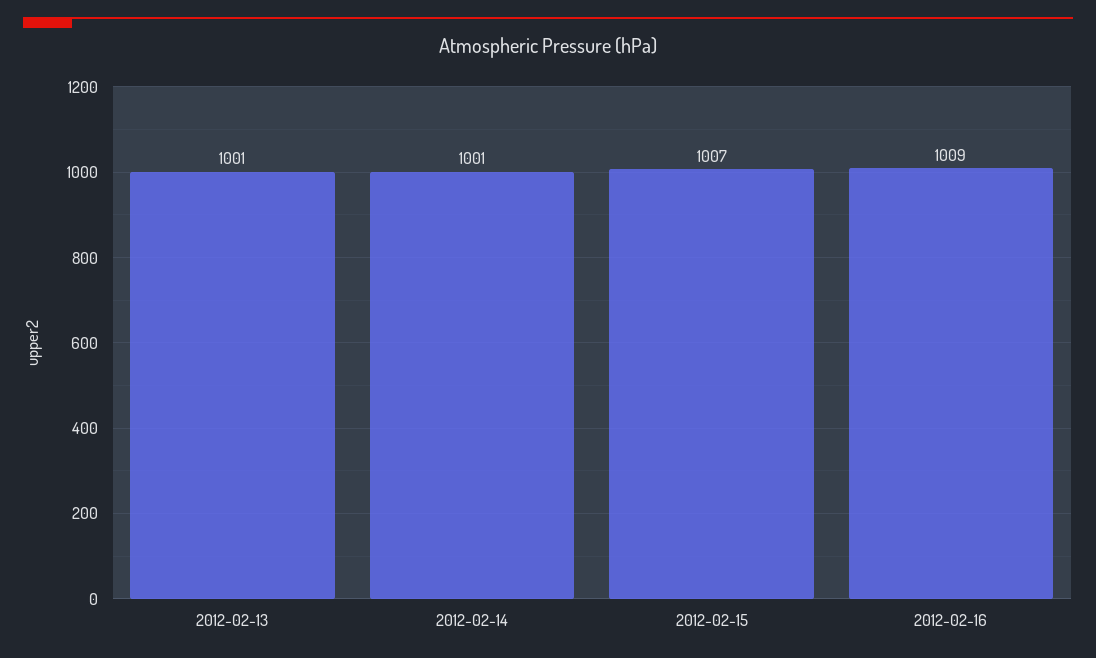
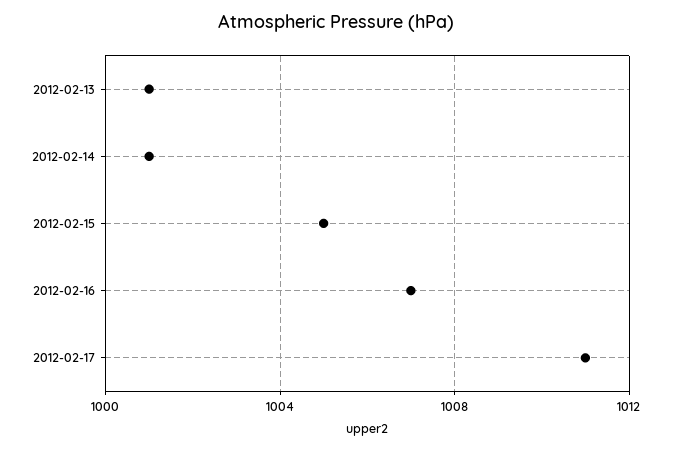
2012-02-15: 1007 -> 1005
2012-02-16: 1009 -> 1007
2012-02-17: none -> 1011

